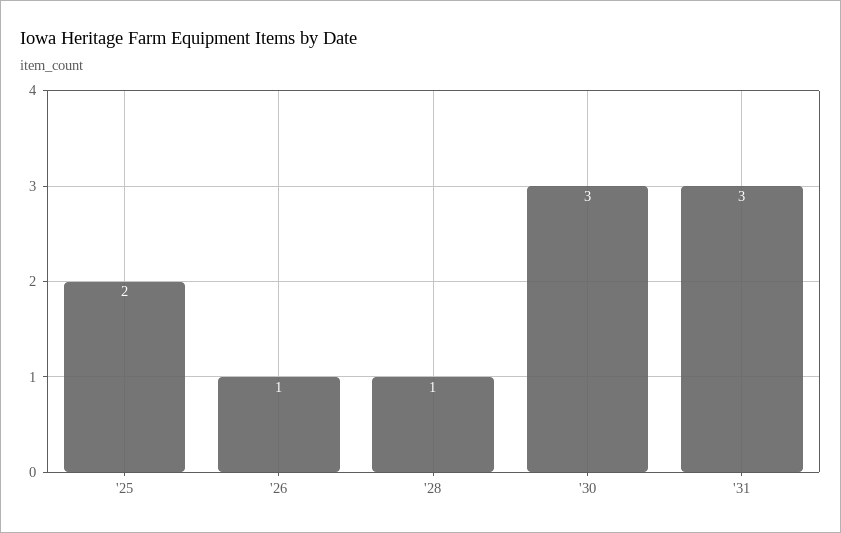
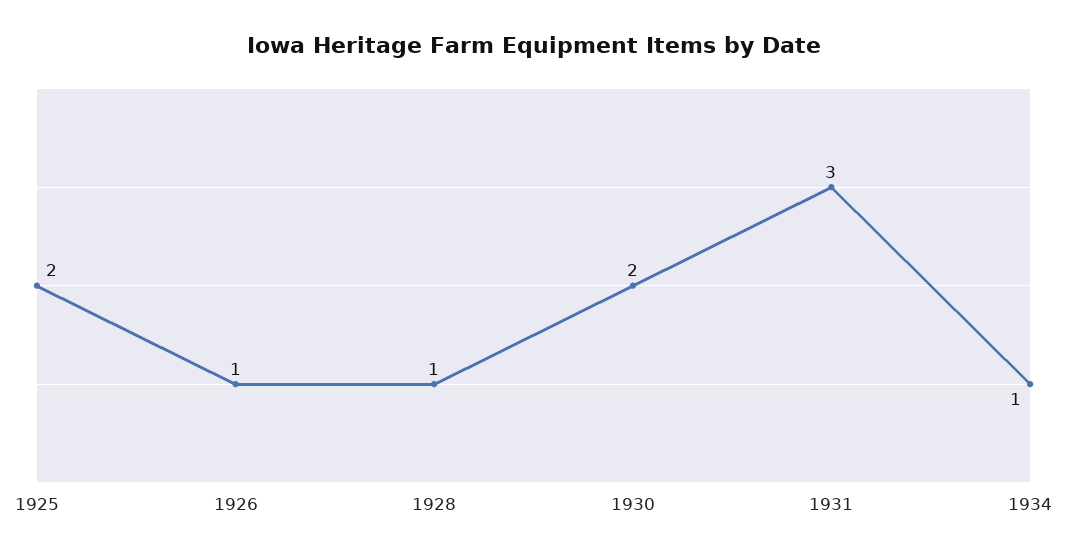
'30: 3 -> 2
1934: none -> 1

